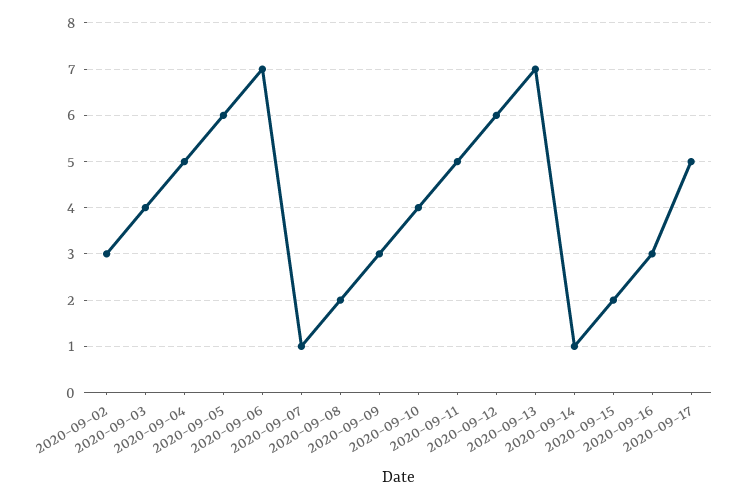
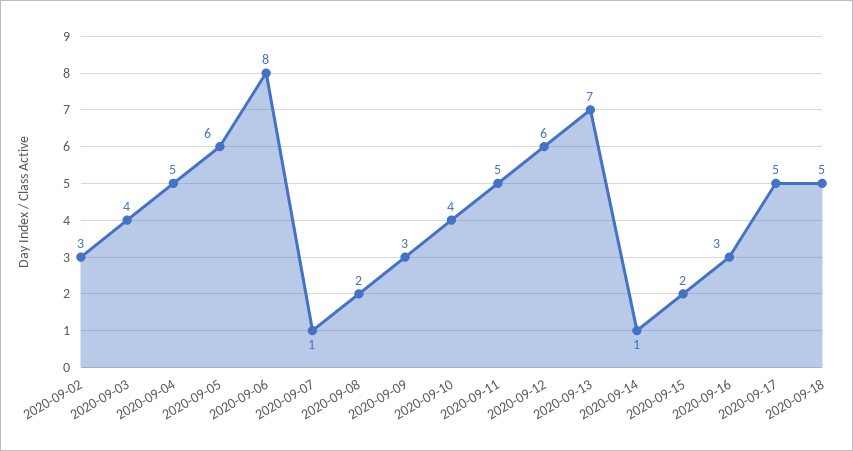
2020-09-06: 7 -> 8
2020-09-18: none -> 5

